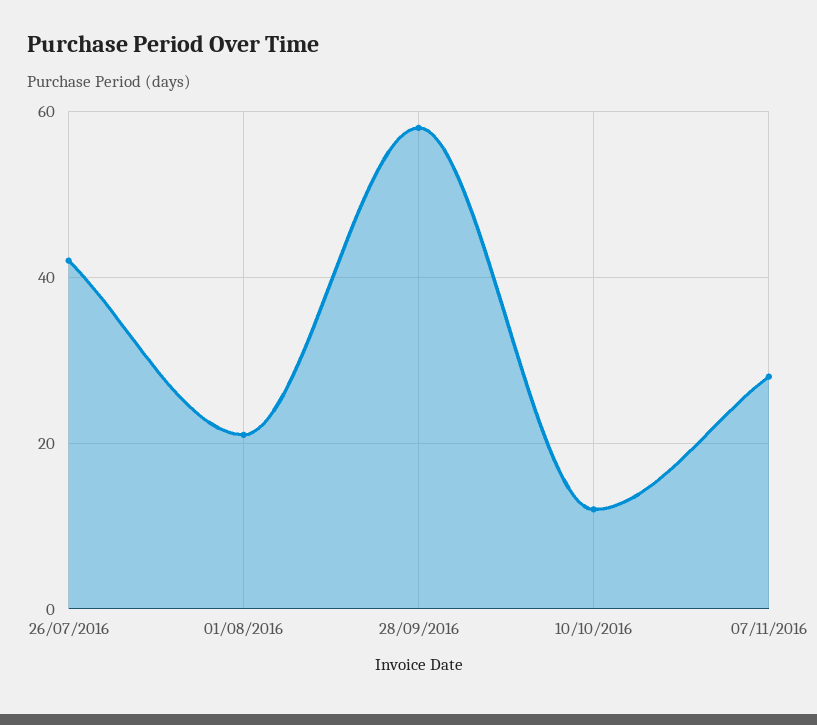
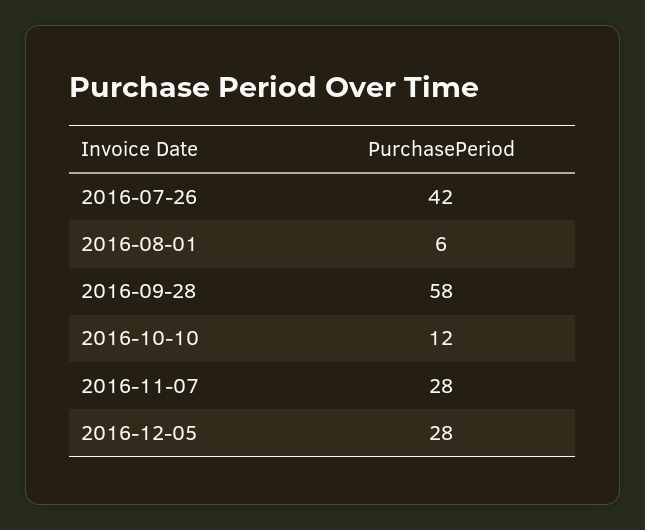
01/08/2016: 20 -> 6
2016-12-05: none -> 28

